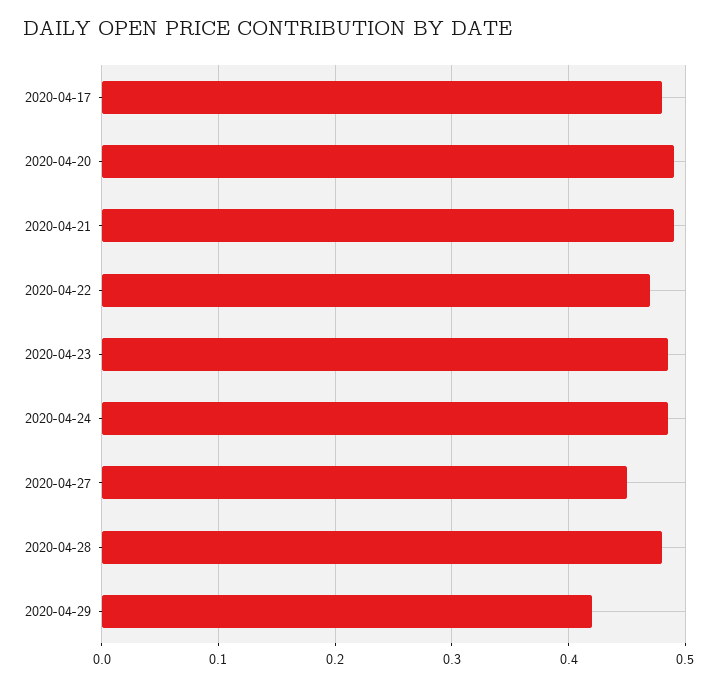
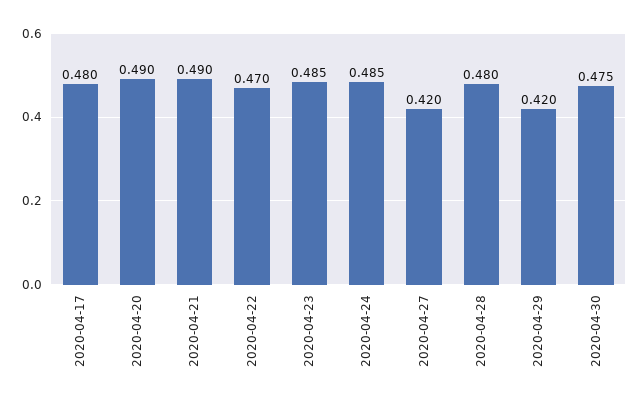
2020-04-27: 0.45 -> 0.42
2020-04-30: none -> 0.475

